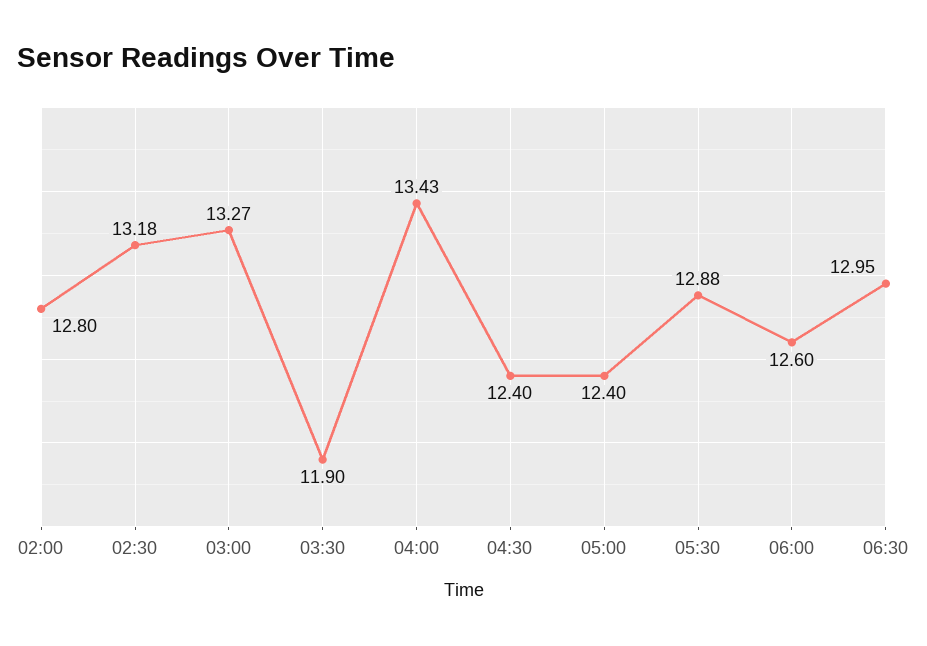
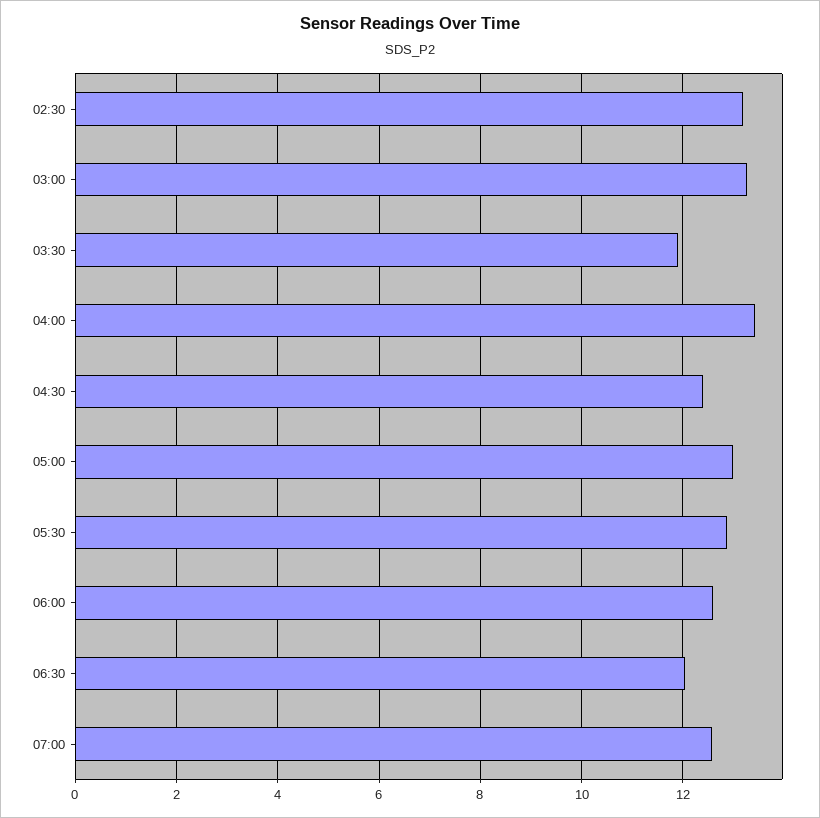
02:00: 12.8 -> none
05:00: 12.4 -> 13
06:30: 12.95 -> 12
07:00: none -> 12.6

